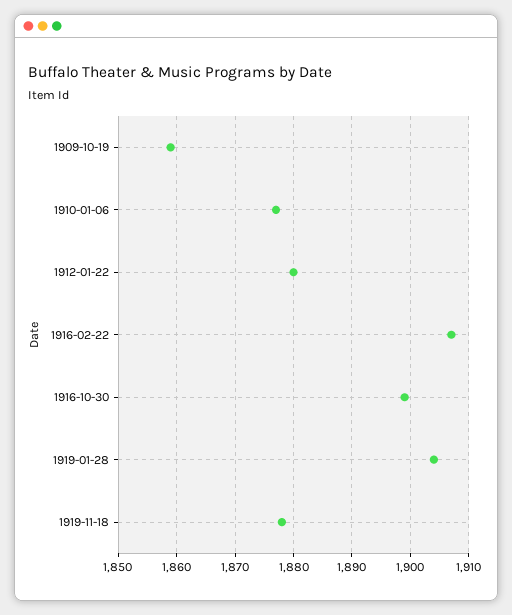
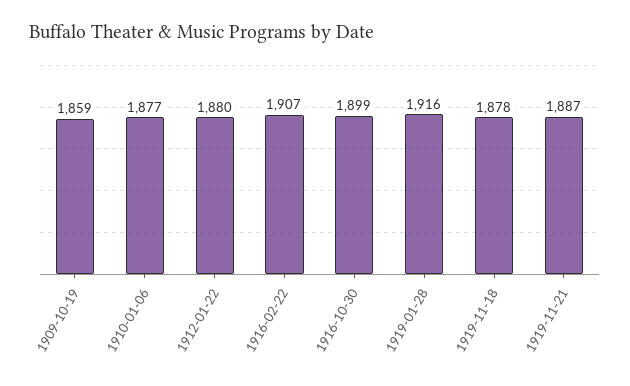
1919-01-28: 1905 -> 1916
1919-11-21: none -> 1887

